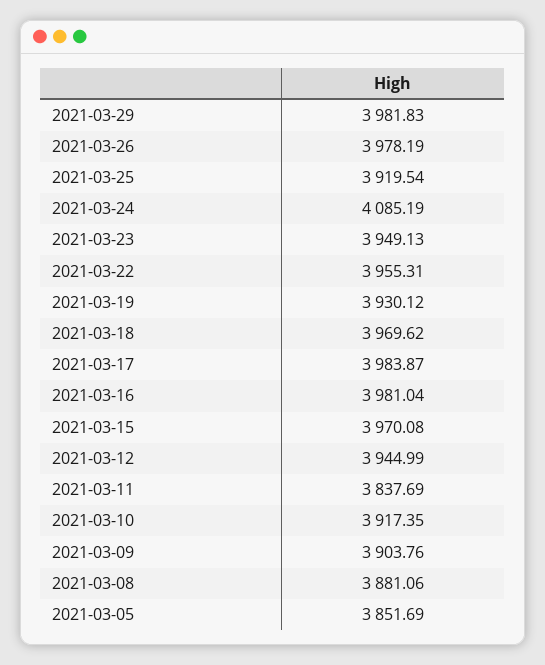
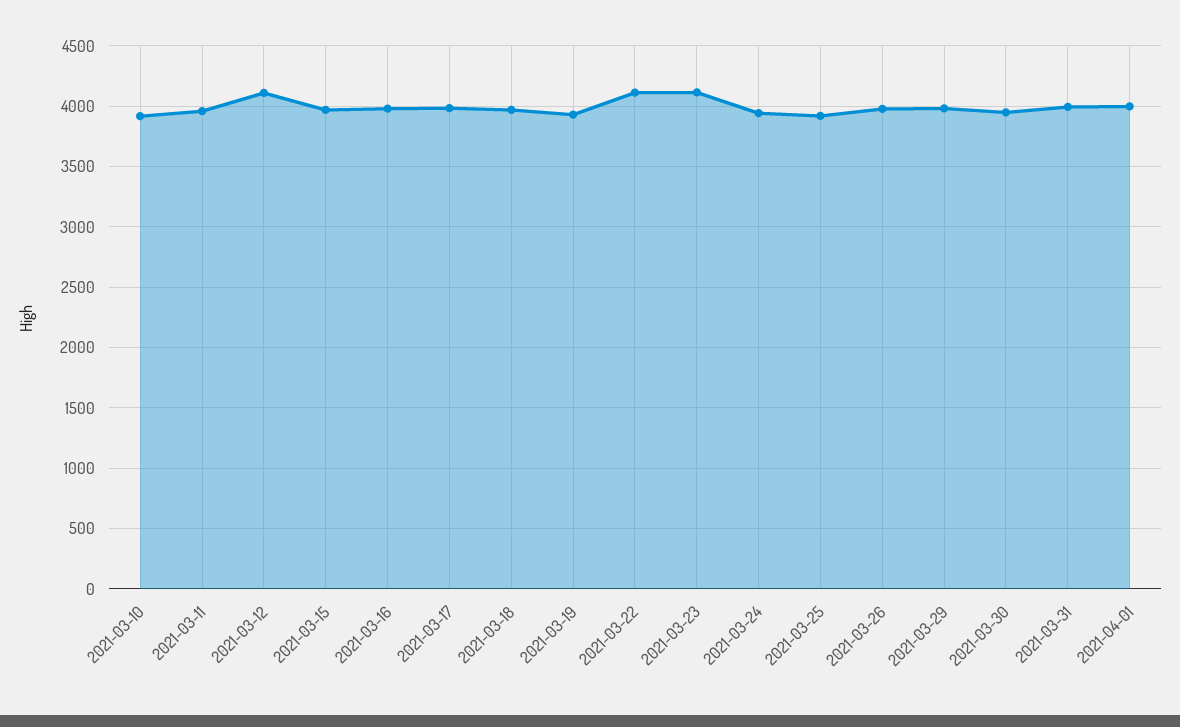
2021-03-24: 4085.19 -> 3950
2021-03-23: 3949.13 -> 4100
2021-03-22: 3955.31 -> 4100
2021-03-12: 3944.99 -> 4100
2021-03-11: 3837.69 -> 3950
2021-03-09: 3903.76 -> none
2021-03-08: 3881.06 -> none
2021-03-05: 3851.69 -> none
2021-03-30: none -> 3950
2021-03-31: none -> 4000
2021-04-01: none -> 4000

